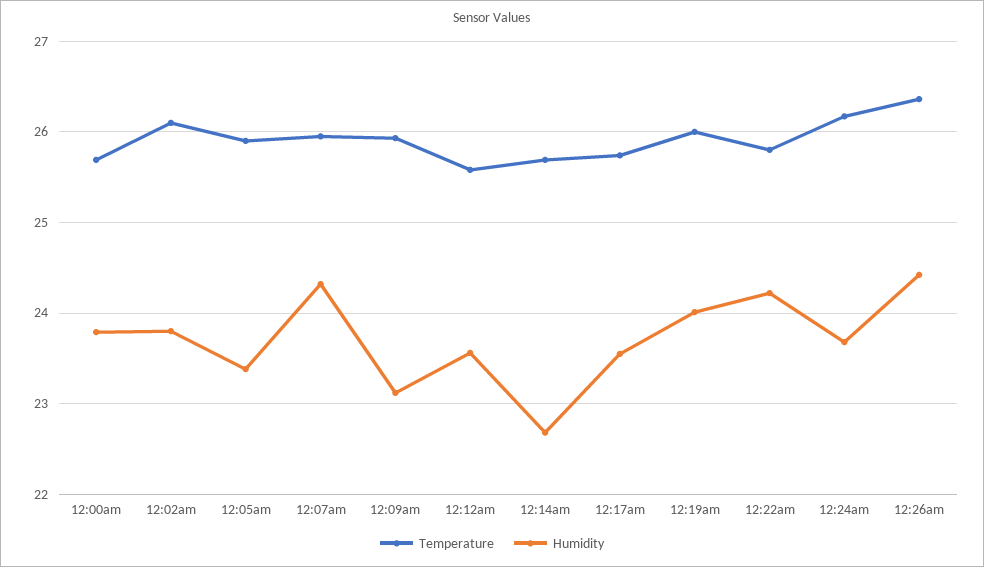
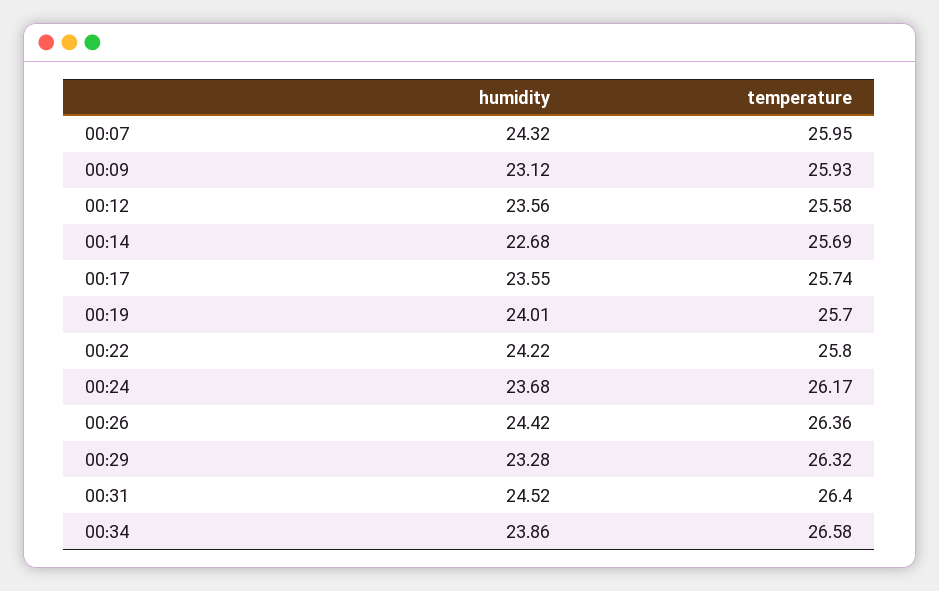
Temperature, 12:00am: 25.7 -> none
Humidity, 12:00am: 23.8 -> none
Temperature, 12:02am: 26.1 -> none
Humidity, 12:02am: 23.8 -> none
Temperature, 12:05am: 25.9 -> none
Humidity, 12:05am: 23.4 -> none
Temperature, 12:19am: 26 -> 25.7
Humidity, 00:29: none -> 23.28
Temperature, 00:29: none -> 26.32
Humidity, 00:31: none -> 24.52
Temperature, 00:31: none -> 26.4
Humidity, 00:34: none -> 23.86
Temperature, 00:34: none -> 26.58

